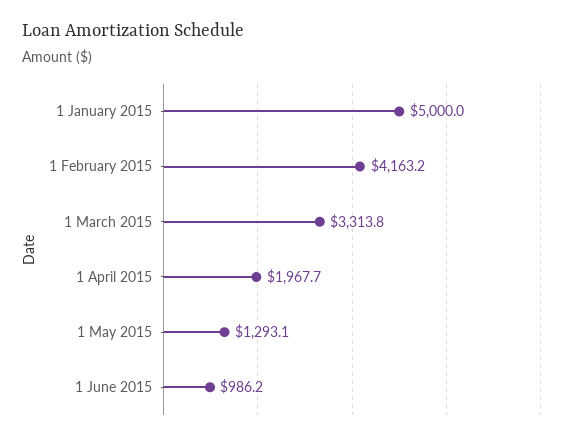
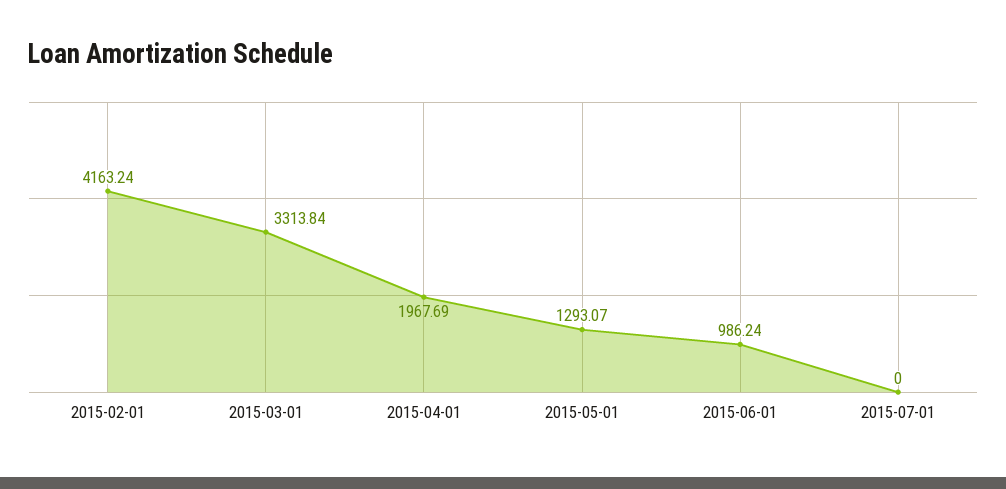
1 January 2015: 5000 -> none
2015-07-01: none -> 0

